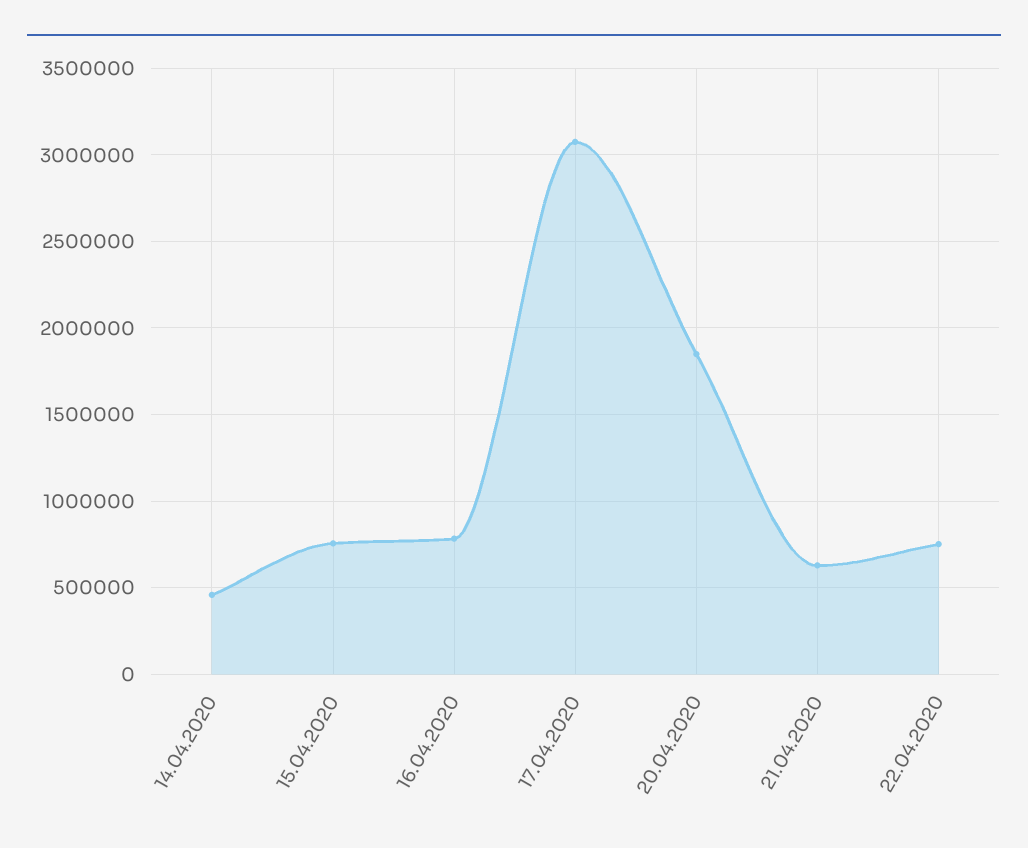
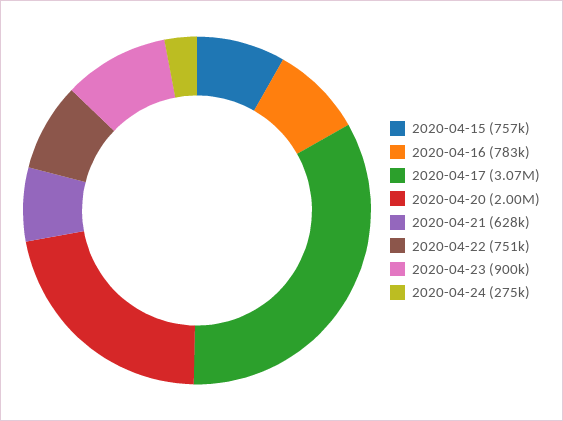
14.04.2020: 450000 -> none
20.04.2020: 1850000 -> 2000000
2020-04-23: none -> 900000
2020-04-24: none -> 275000

